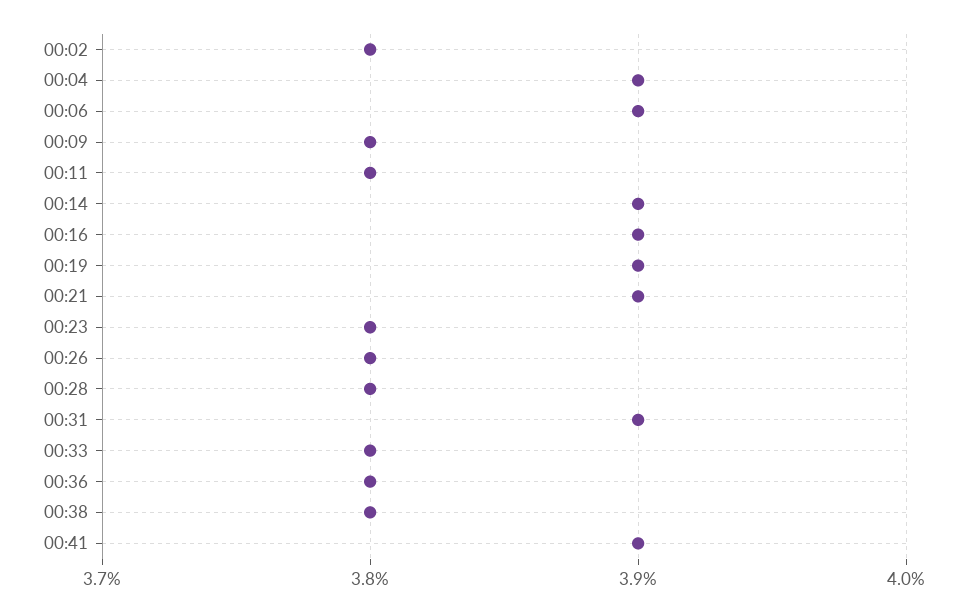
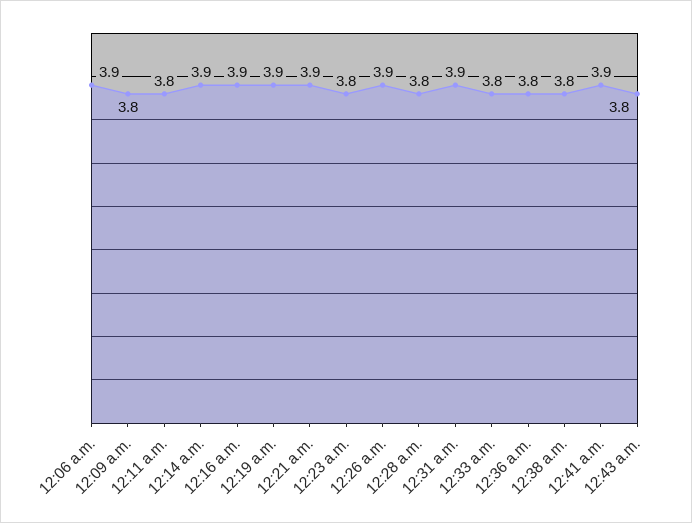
00:02: 3.8 -> none
00:04: 3.9 -> none
00:26: 3.8 -> 3.9
12:43 a.m.: none -> 3.8

